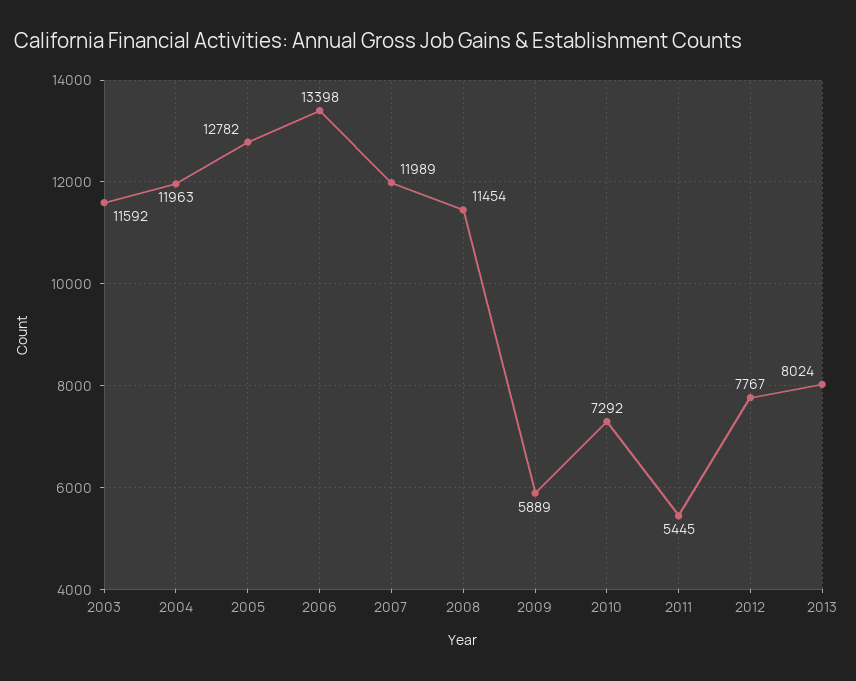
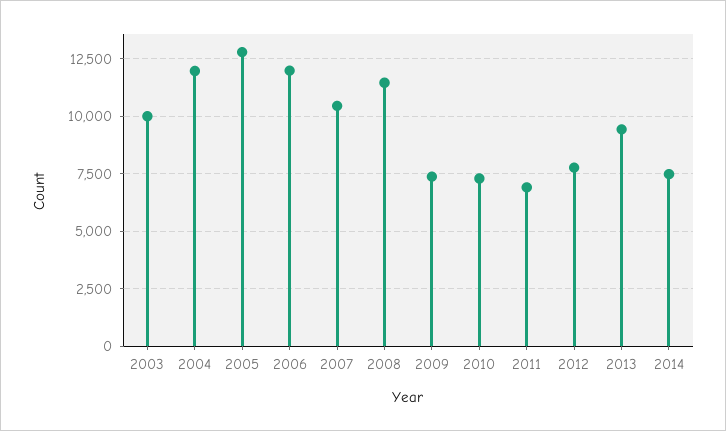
2003: 11592 -> 10000
2006: 13398 -> 12000
2007: 11989 -> 10500
2009: 5889 -> 7500
2011: 5445 -> 7000
2013: 8024 -> 9500
2014: none -> 7500

